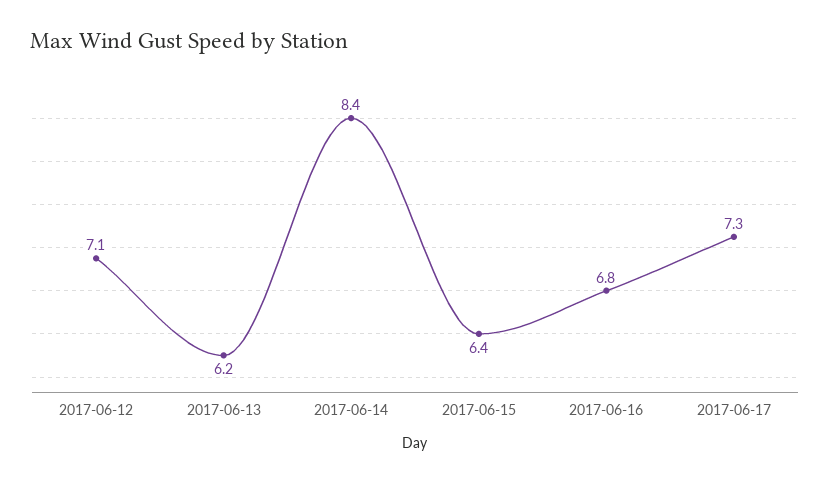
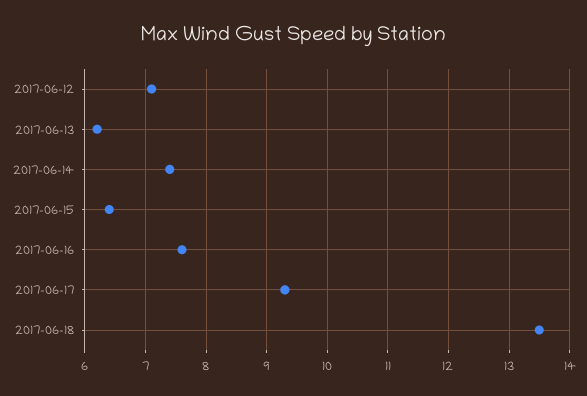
2017-06-14: 8.4 -> 7.4
2017-06-16: 6.8 -> 7.6
2017-06-17: 7.3 -> 9.3
2017-06-18: none -> 13.5

